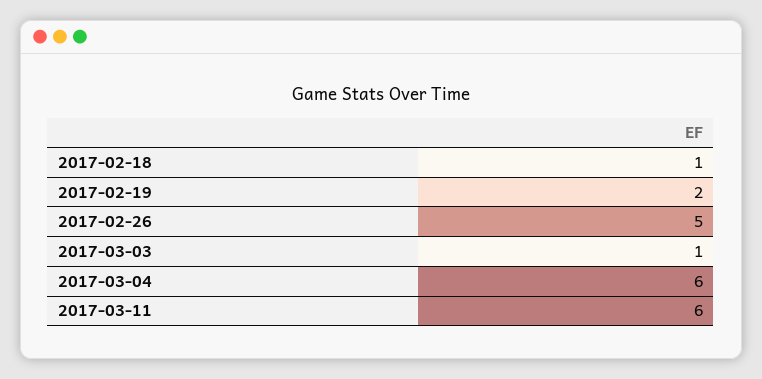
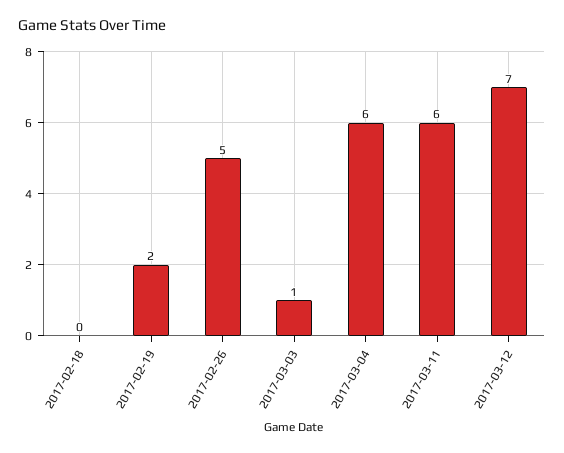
2017-02-18: 1 -> 0
2017-03-12: none -> 7

